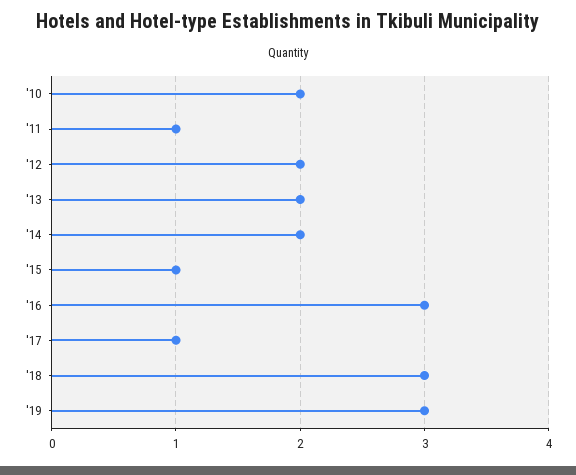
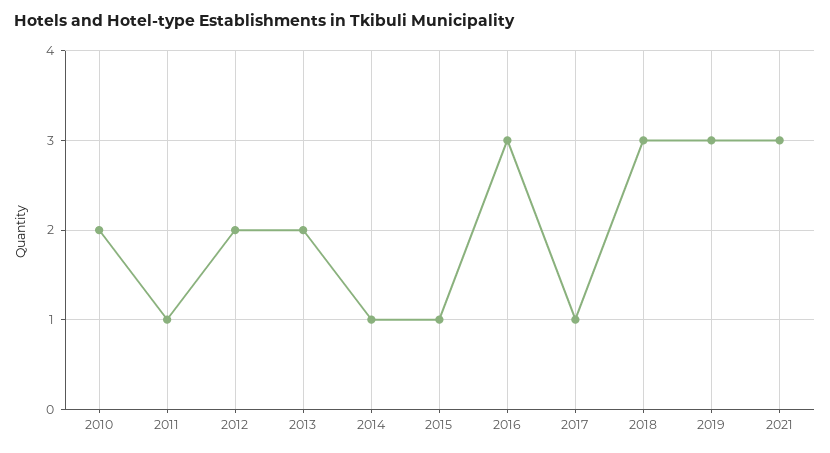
'14: 2 -> 1
2021: none -> 3

